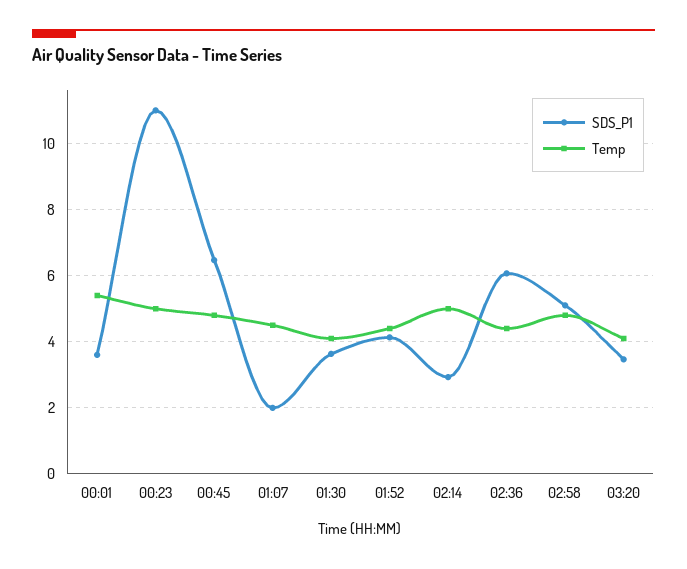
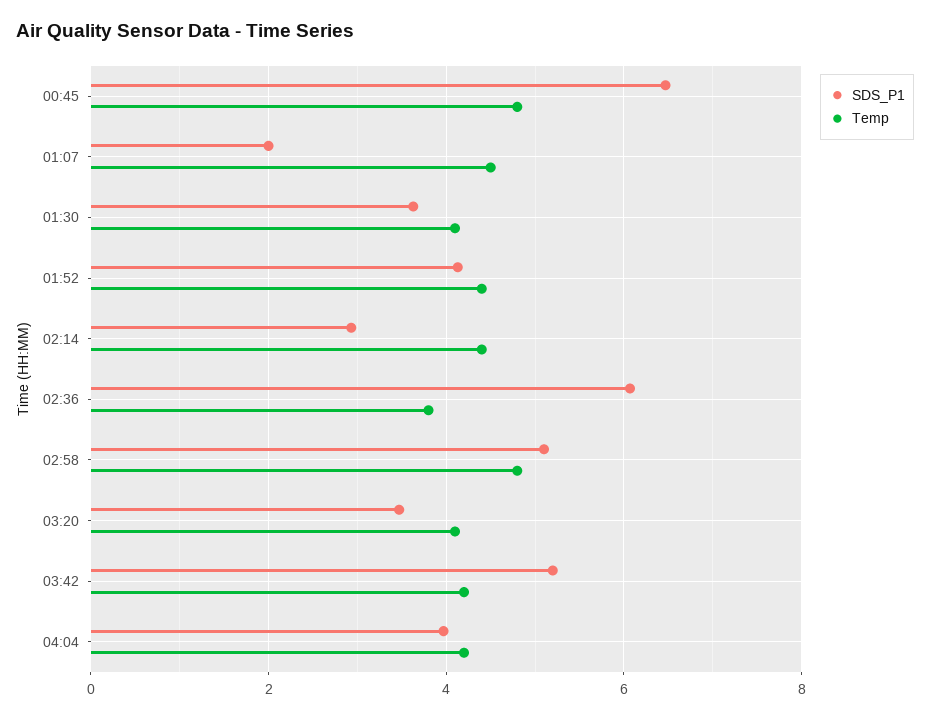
SDS_P1, 00:01: 3.6 -> none
Temp, 00:01: 5.4 -> none
SDS_P1, 00:23: 11 -> none
Temp, 00:23: 5 -> none
Temp, 02:14: 5 -> 4.4
Temp, 02:36: 4.4 -> 3.8
SDS_P1, 03:42: none -> 5.2
Temp, 03:42: none -> 4.2
SDS_P1, 04:04: none -> 4
Temp, 04:04: none -> 4.2

